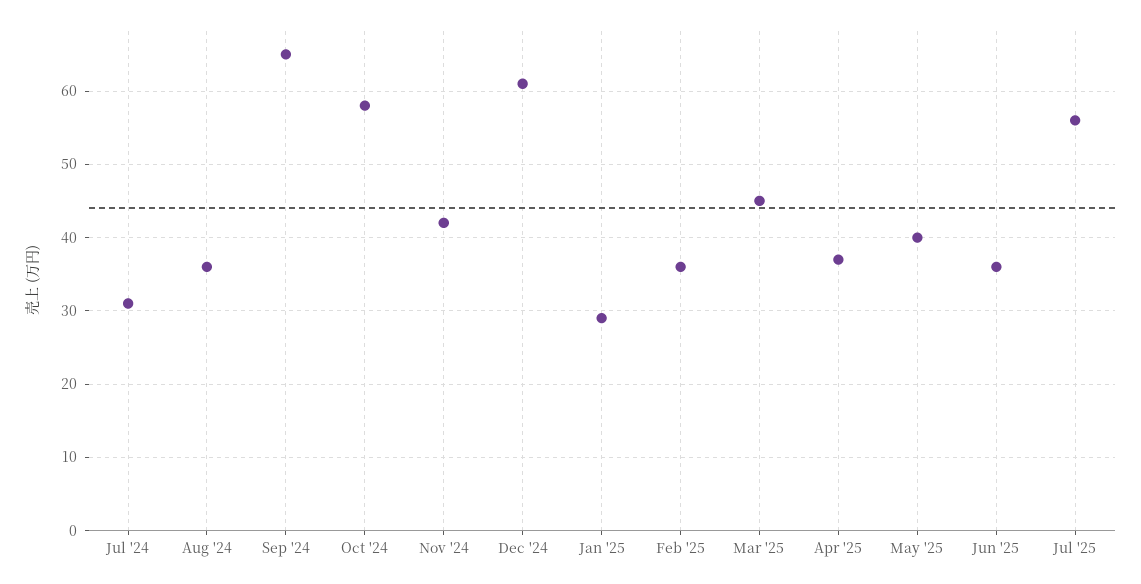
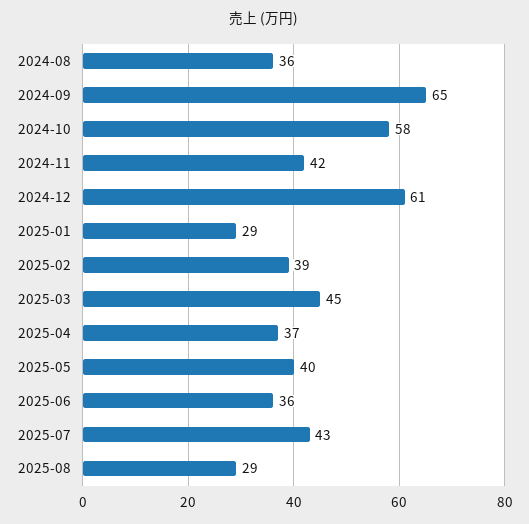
Jul '24: 31 -> none
Feb '25: 36 -> 39
Jul '25: 56 -> 43
2025-08: none -> 29

